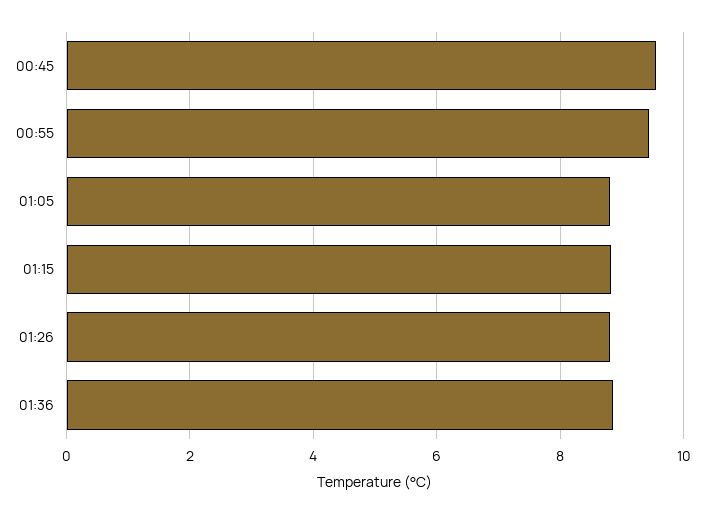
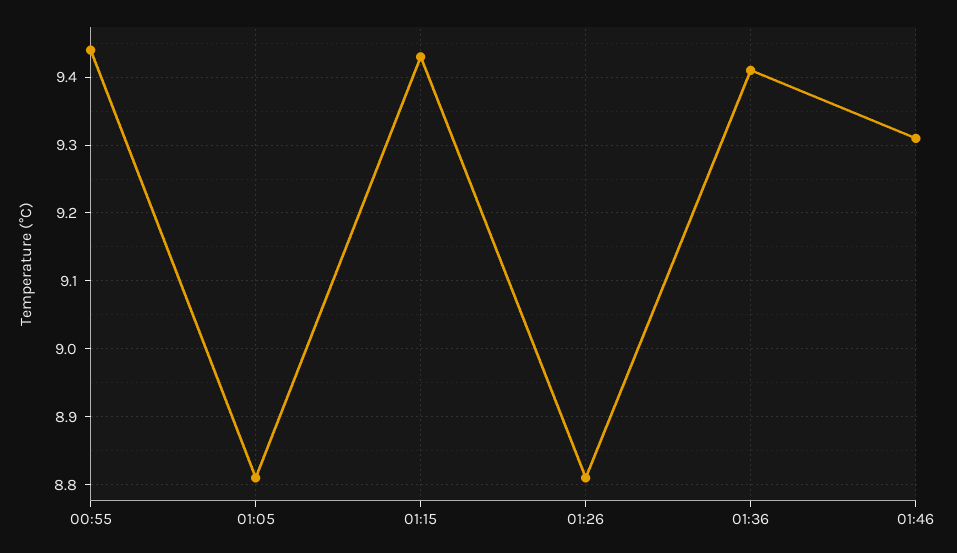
00:45: 9.6 -> none
01:15: 8.8 -> 9.43
01:36: 8.8 -> 9.41
01:46: none -> 9.31

